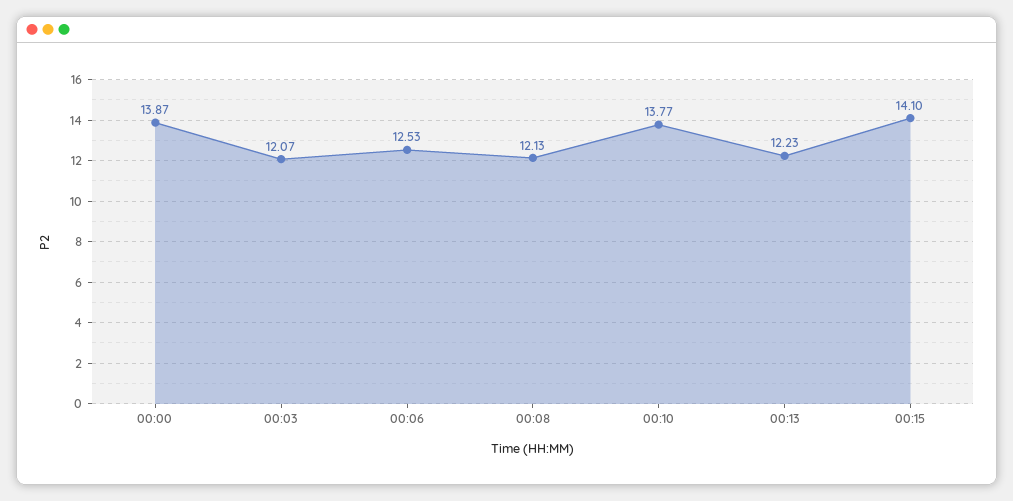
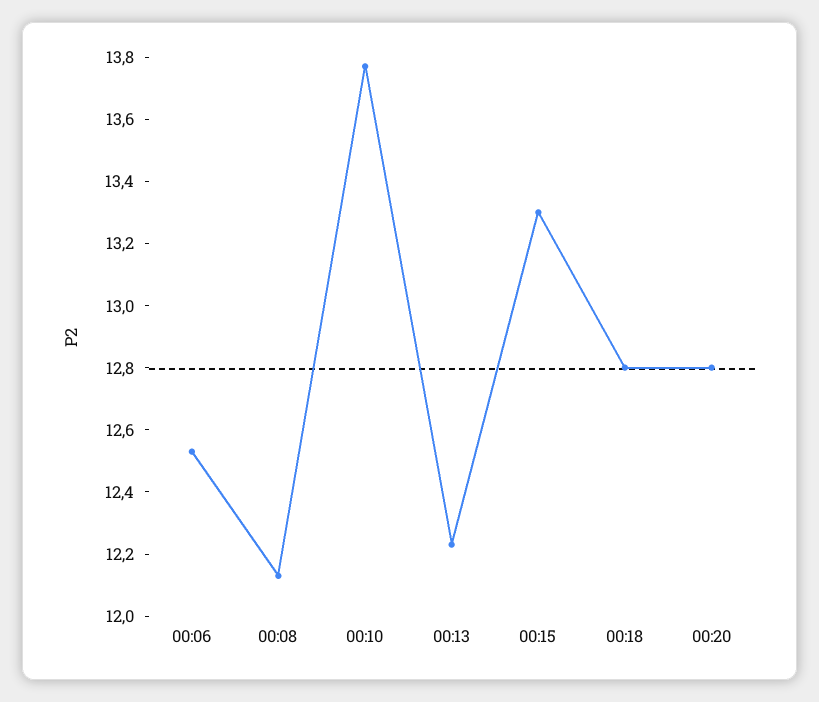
00:00: 13.87 -> none
00:03: 12.07 -> none
00:15: 14.1 -> 13.3
00:18: none -> 12.8
00:20: none -> 12.8

